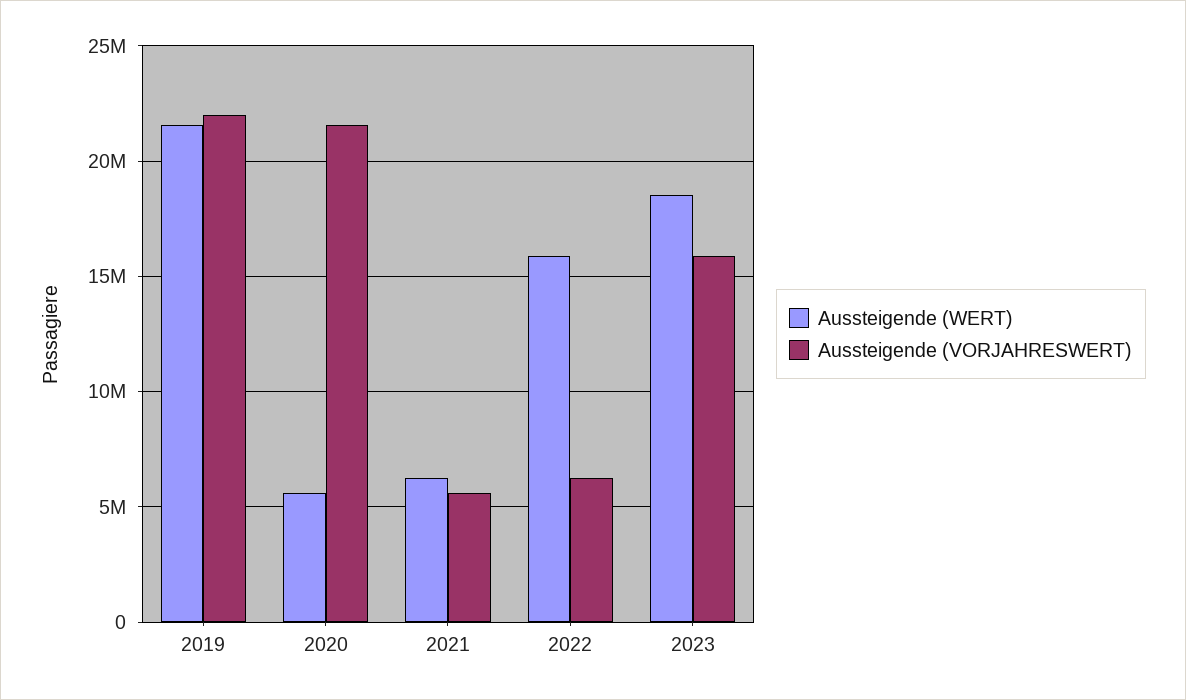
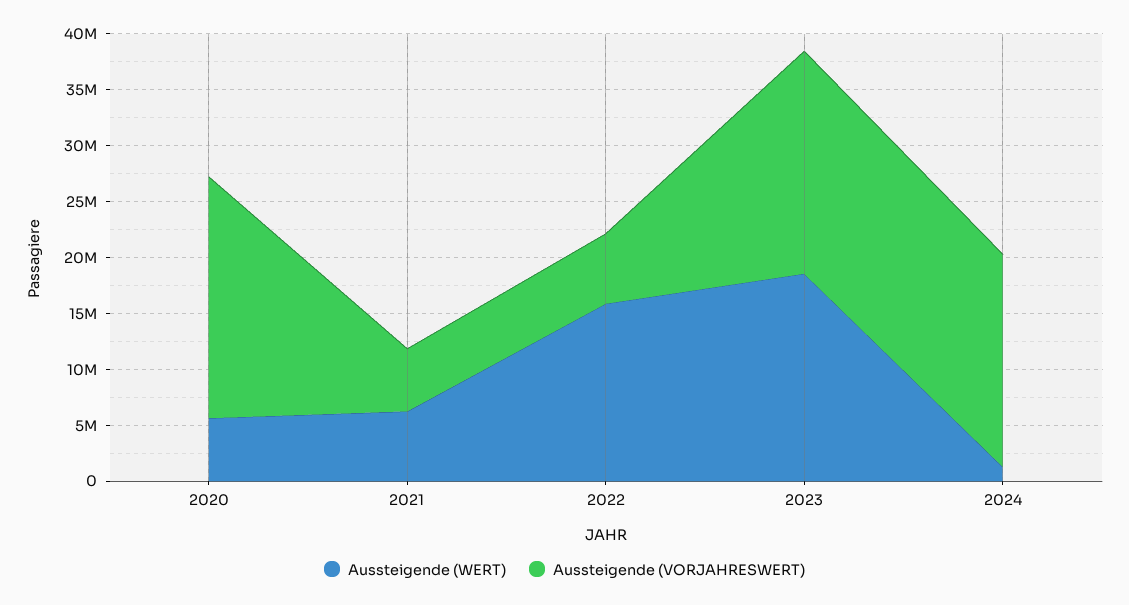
Aussteigende (WERT), 2019: 21500000 -> none
Aussteigende (VORJAHRESWERT), 2019: 22000000 -> none
Aussteigende (VORJAHRESWERT), 2023: 16000000 -> 20000000
Aussteigende (WERT), 2024: none -> 1000000
Aussteigende (VORJAHRESWERT), 2024: none -> 19000000

